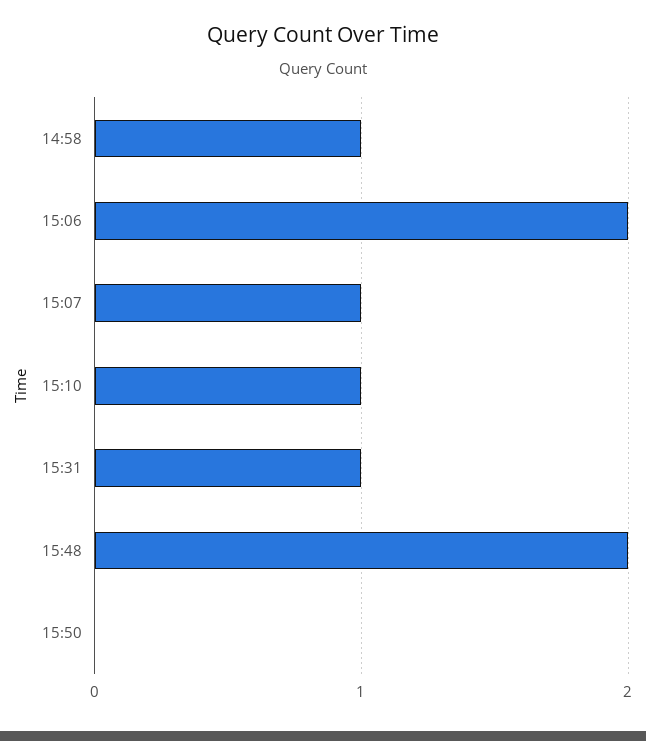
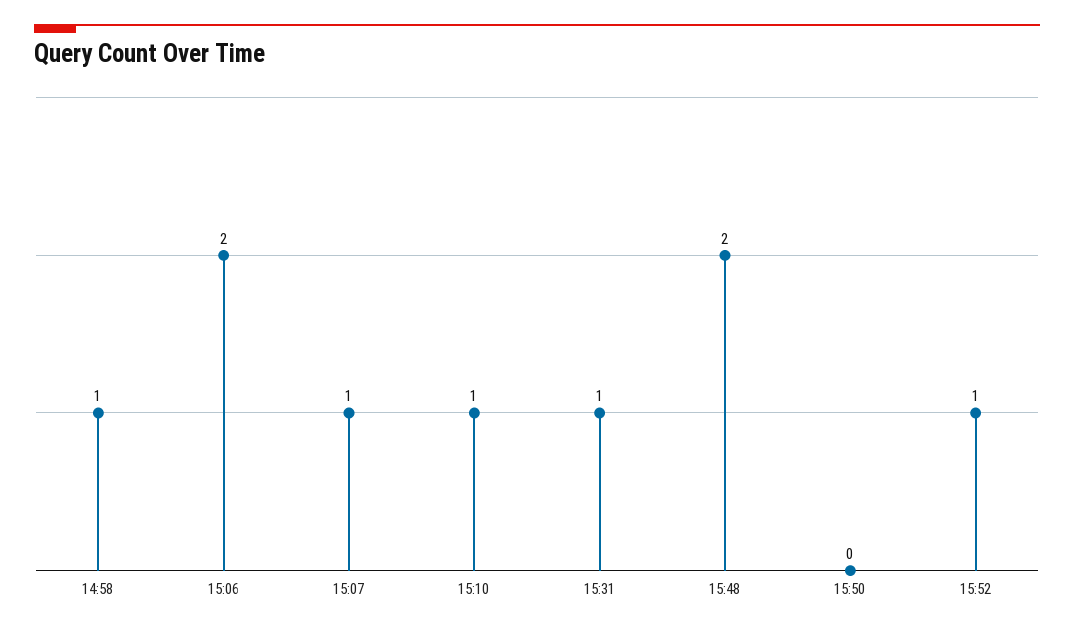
15:52: none -> 1

